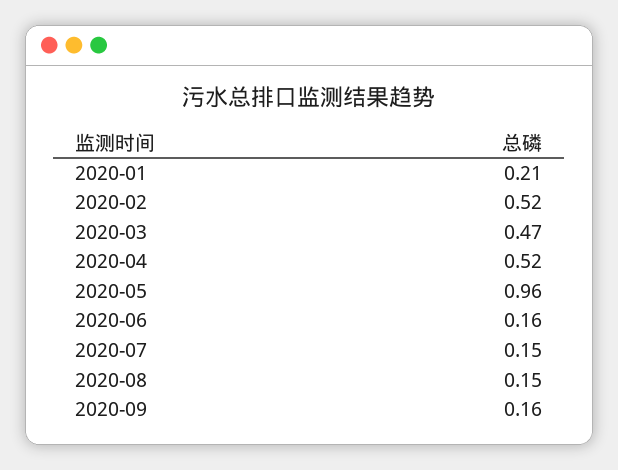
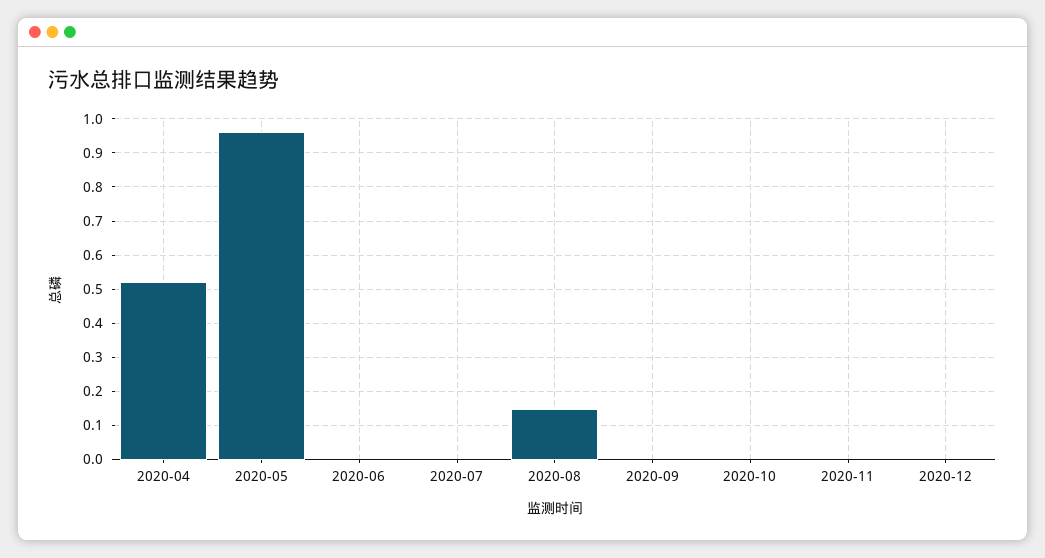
2020-01: 0.21 -> none
2020-02: 0.52 -> none
2020-03: 0.47 -> none
2020-06: 0.16 -> 0
2020-07: 0.15 -> 0
2020-09: 0.16 -> 0
2020-10: none -> 0
2020-11: none -> 0
2020-12: none -> 0

